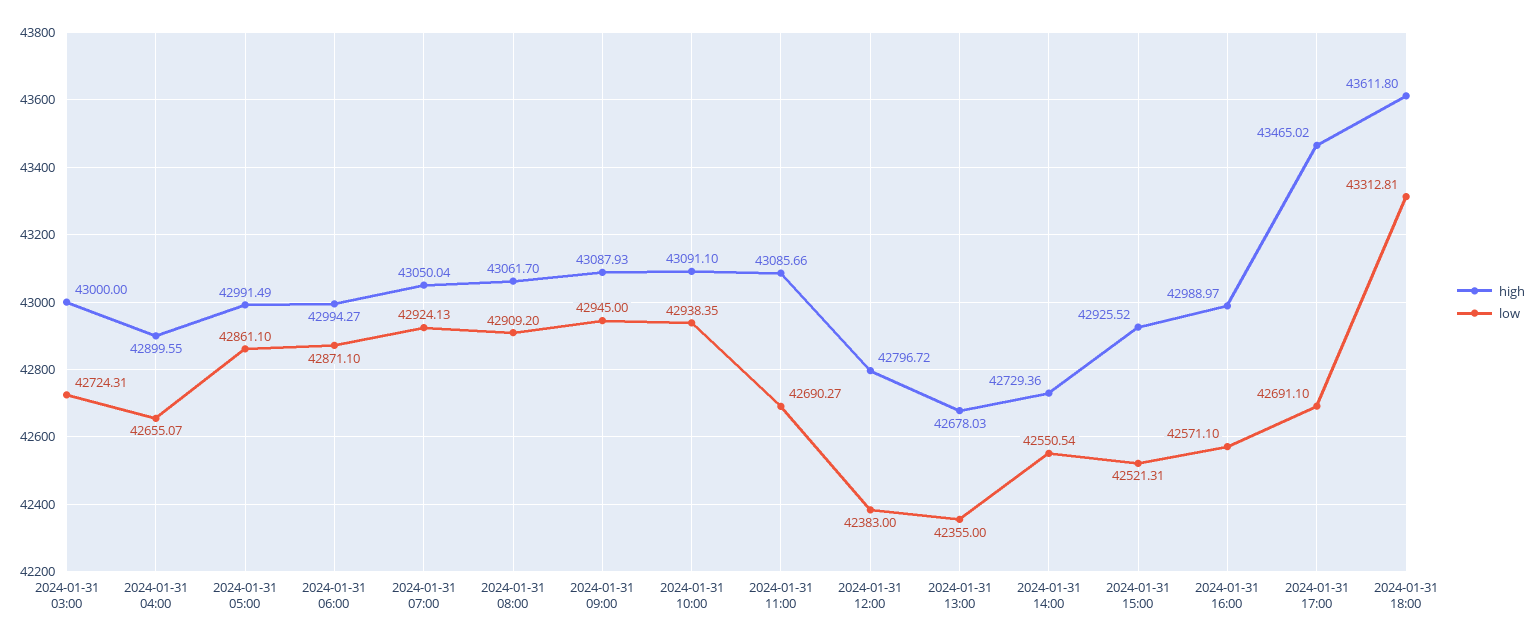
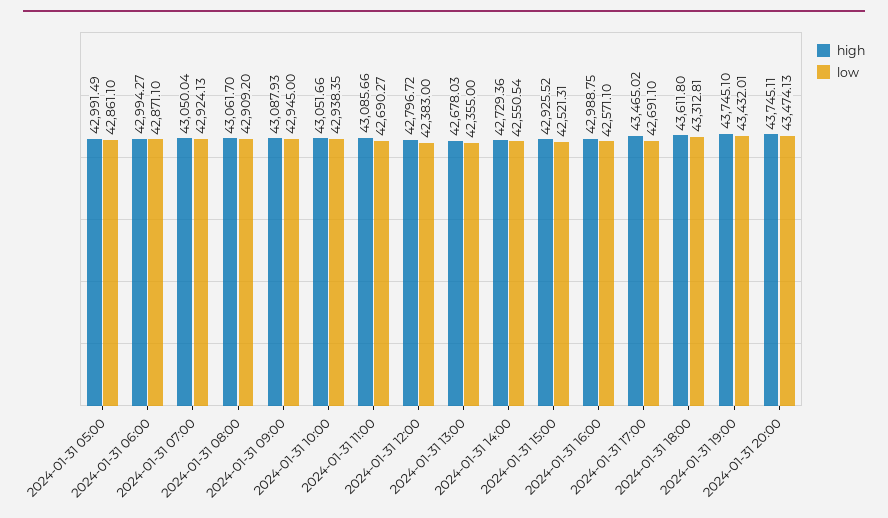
high, 2024-01-31 03:00: 43000 -> none
low, 2024-01-31 03:00: 42724.31 -> none
high, 2024-01-31 04:00: 42899.55 -> none
low, 2024-01-31 04:00: 42655.07 -> none
high, 2024-01-31 10:00: 43091.1 -> 43051.66
high, 2024-01-31 16:00: 42988.97 -> 42988.75
high, 2024-01-31 19:00: none -> 43745.1
low, 2024-01-31 19:00: none -> 43432.01
high, 2024-01-31 20:00: none -> 43745.11
low, 2024-01-31 20:00: none -> 43474.13

